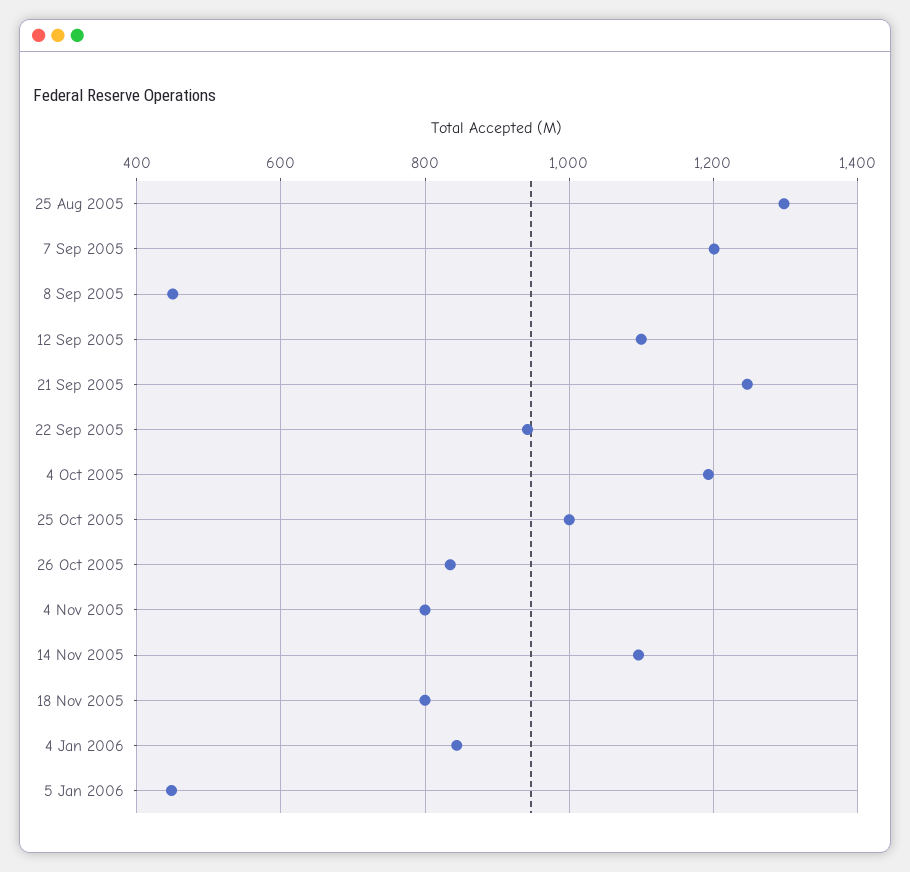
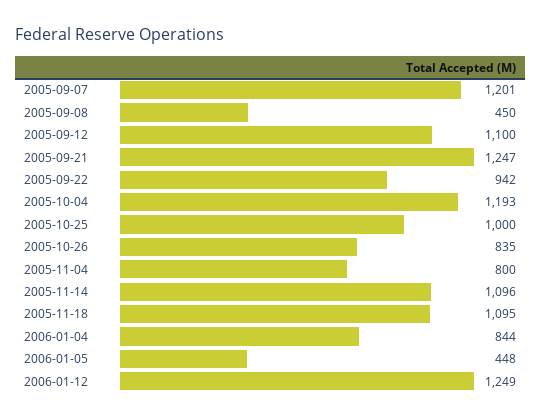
25 Aug 2005: 1300 -> none
18 Nov 2005: 800 -> 1095
2006-01-12: none -> 1249

